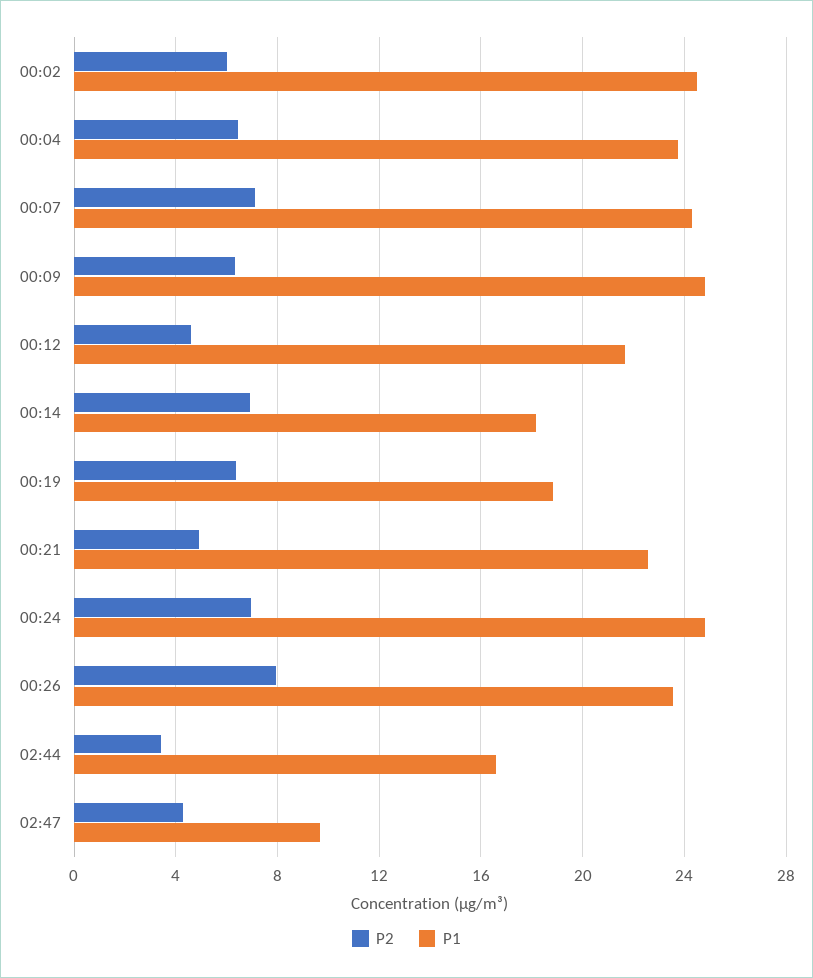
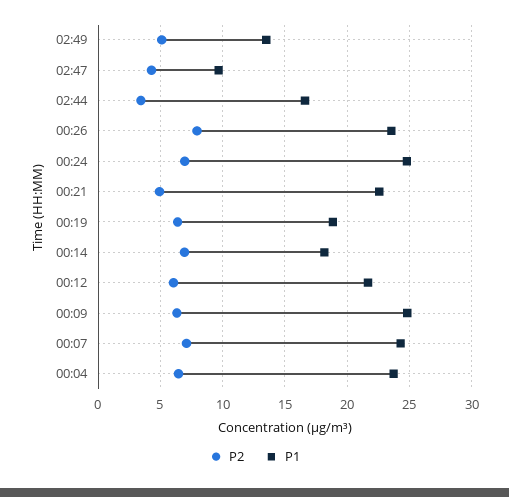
P2, 00:02: 6 -> none
P1, 00:02: 24.5 -> none
P2, 00:12: 4.5 -> 6
P2, 02:49: none -> 5
P1, 02:49: none -> 13.5

